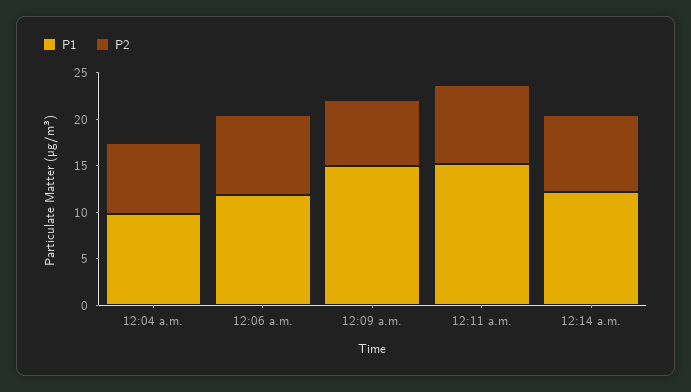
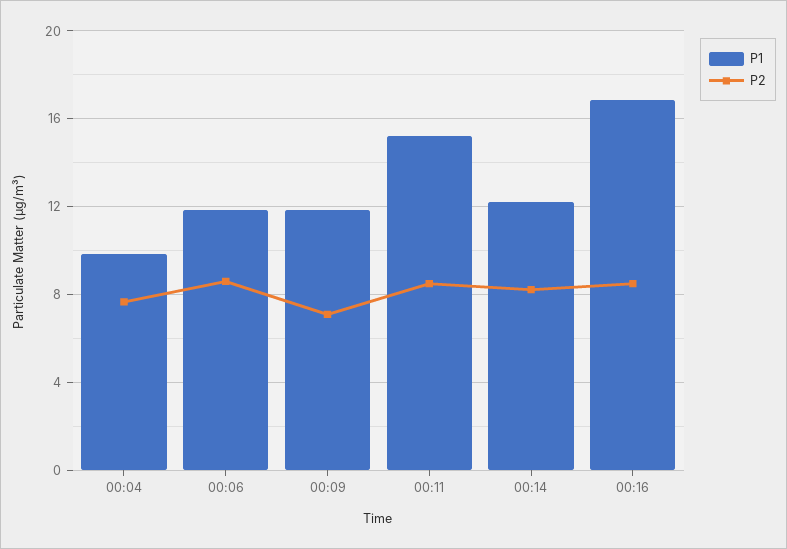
P1, 12:09 a.m.: 15 -> 12
P1, 00:16: none -> 17
P2, 00:16: none -> 8.5

